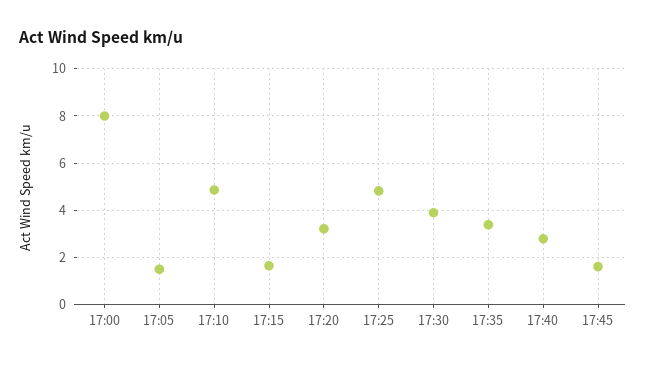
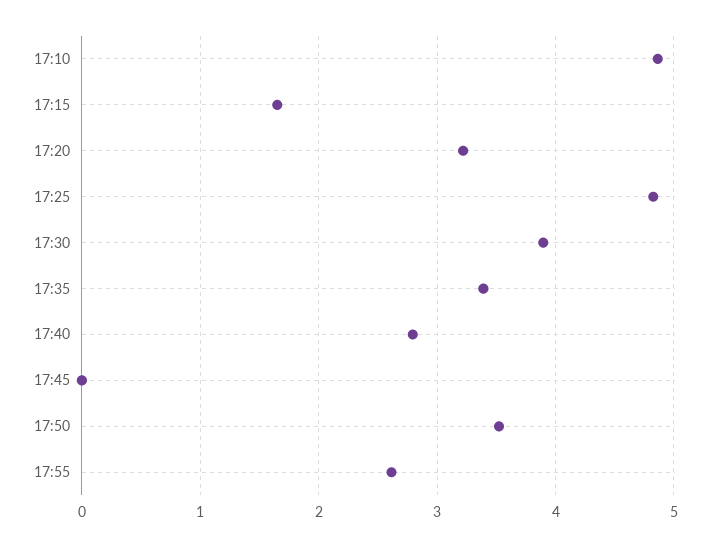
17:00: 8 -> none
17:05: 1.5 -> none
17:45: 1.5 -> 0
17:50: none -> 3.5
17:55: none -> 2.6

